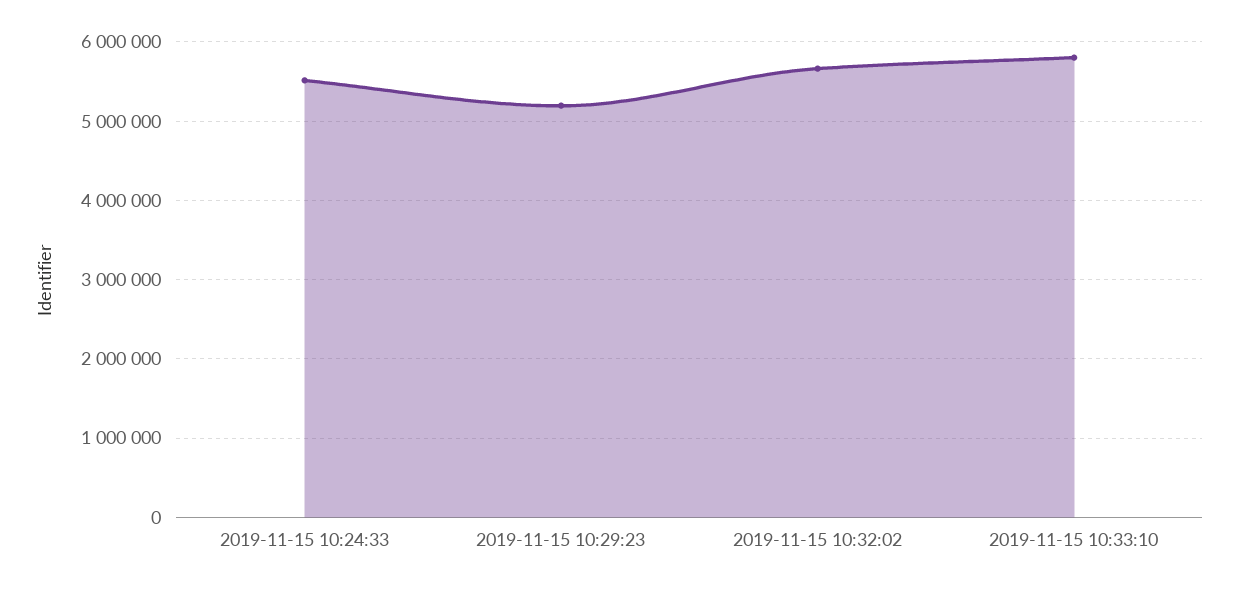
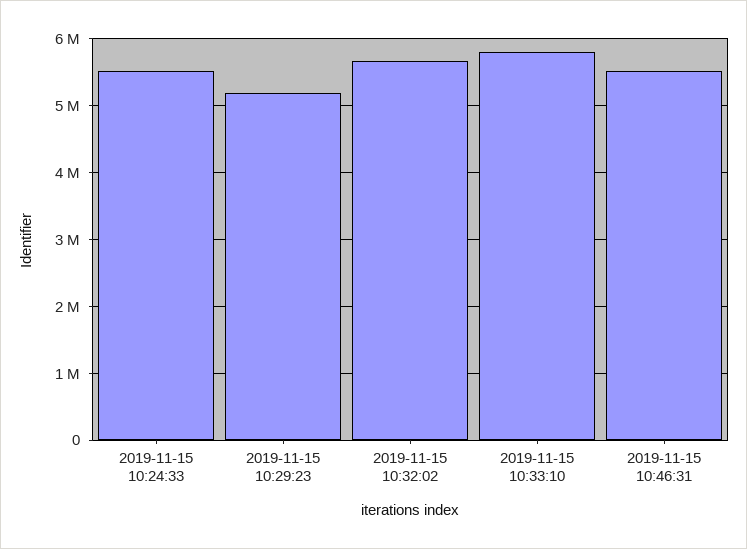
2019-11-15 10:46:31: none -> 5500000

